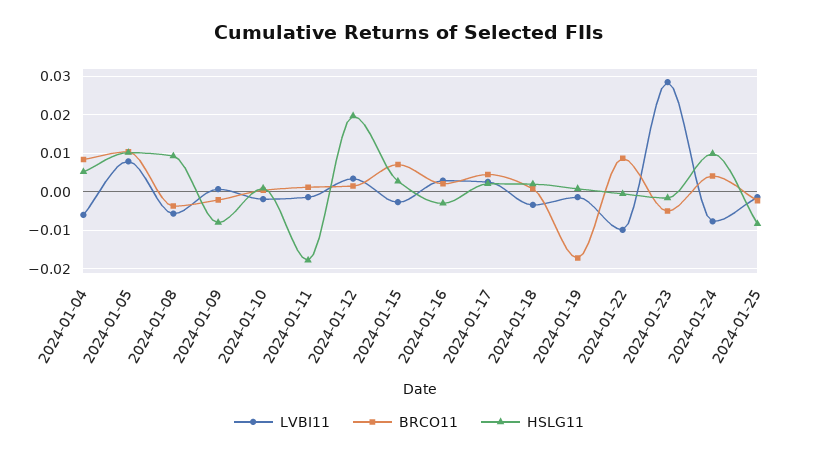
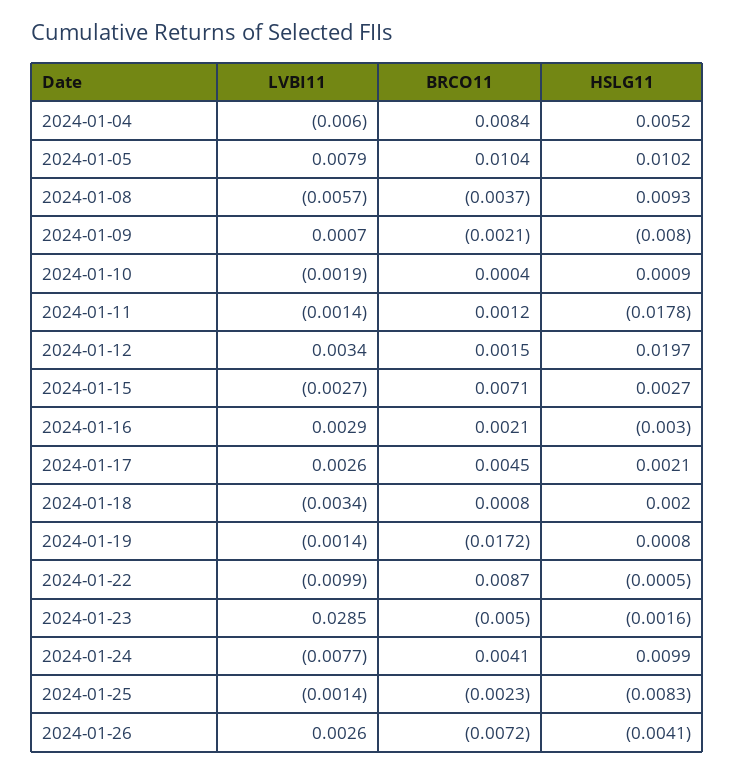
LVBI11, 2024-01-26: none -> 0.0026
BRCO11, 2024-01-26: none -> -0.0072
HSLG11, 2024-01-26: none -> -0.0041

